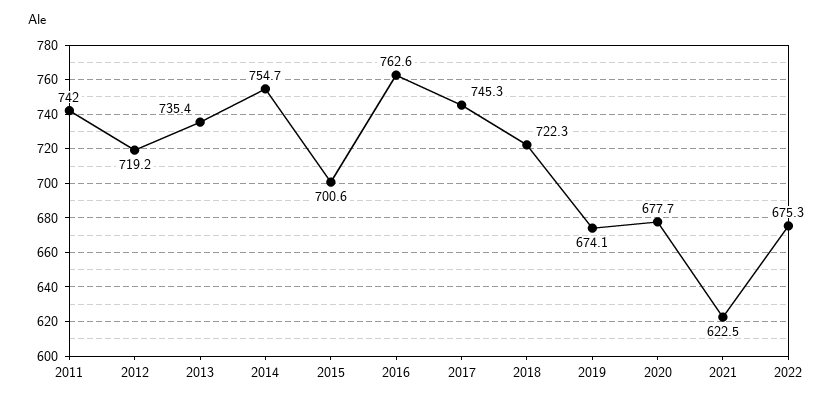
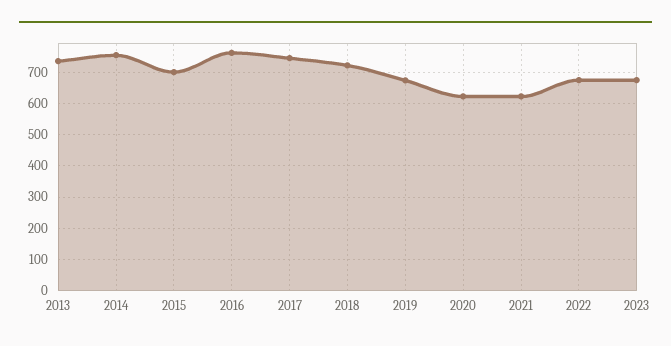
2011: 742 -> none
2012: 719.2 -> none
2020: 677.7 -> 620
2023: none -> 680

